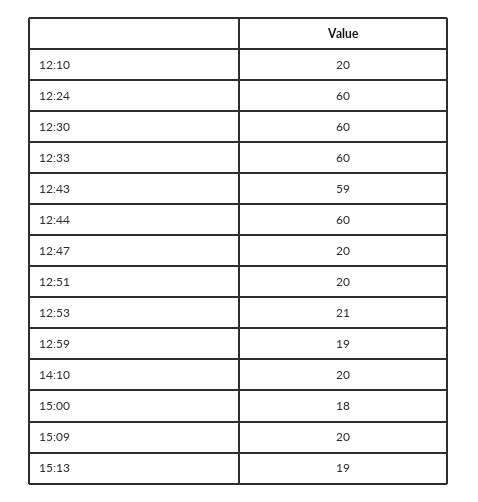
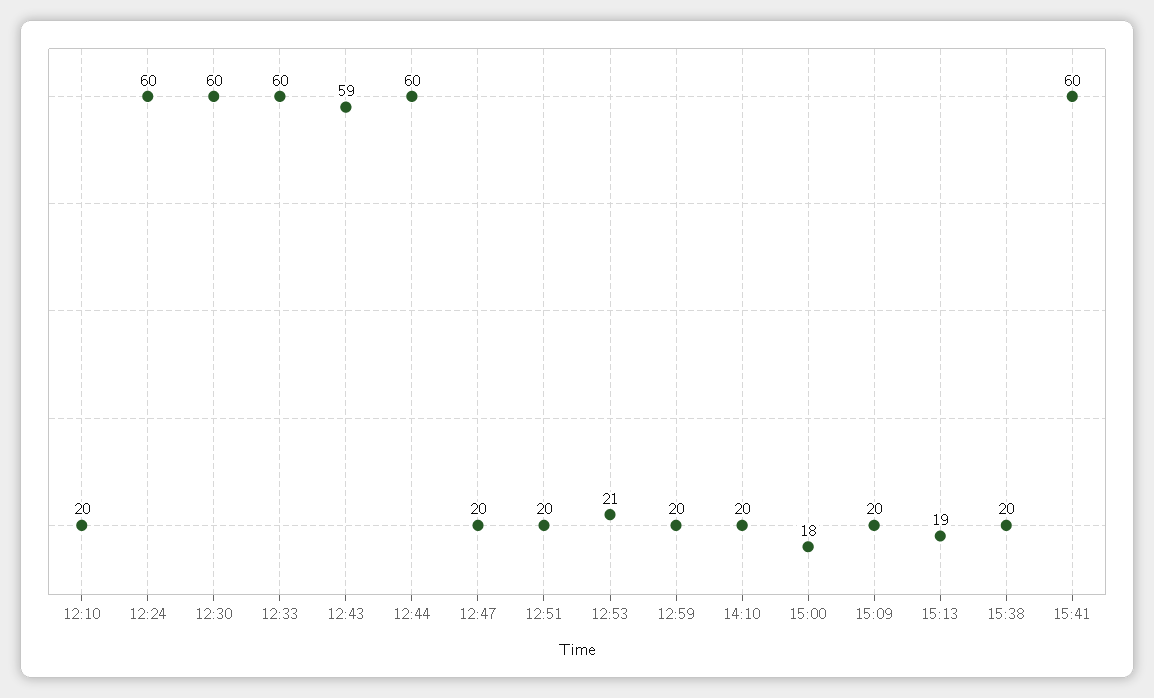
12:59: 19 -> 20
15:38: none -> 20
15:41: none -> 60

